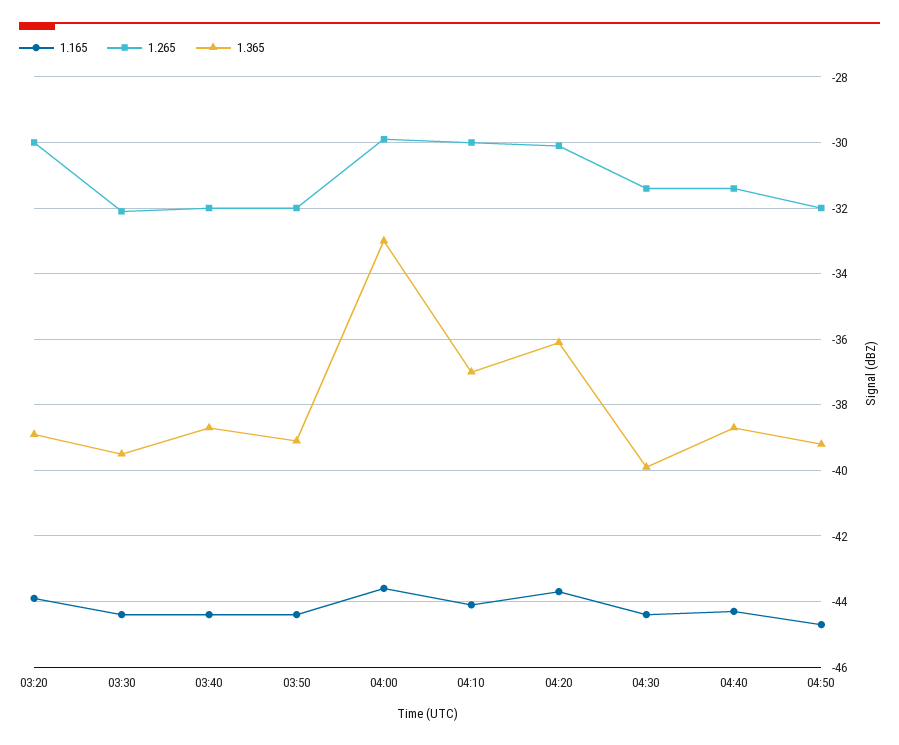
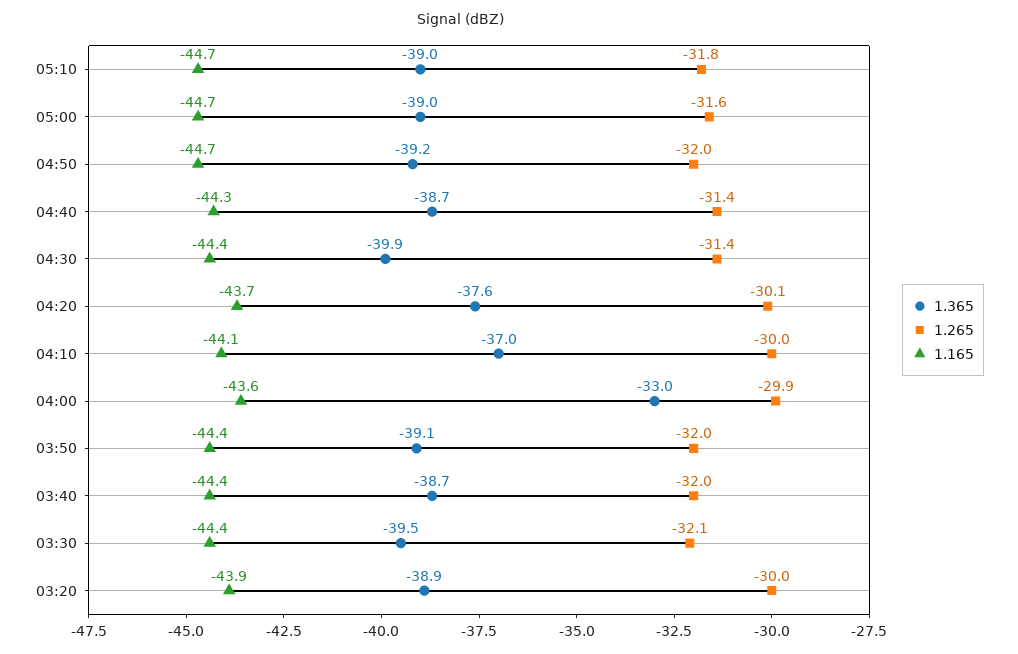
1.365, 04:20: -36 -> -37.6
1.365, 05:10: none -> -39
1.265, 05:10: none -> -31.8
1.165, 05:10: none -> -44.7
1.365, 05:00: none -> -39
1.265, 05:00: none -> -31.6
1.165, 05:00: none -> -44.7

